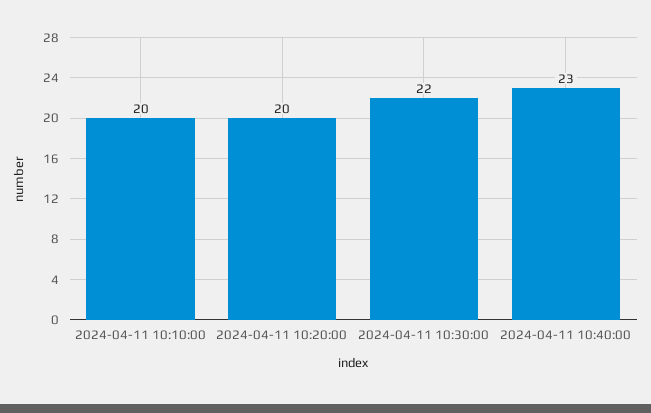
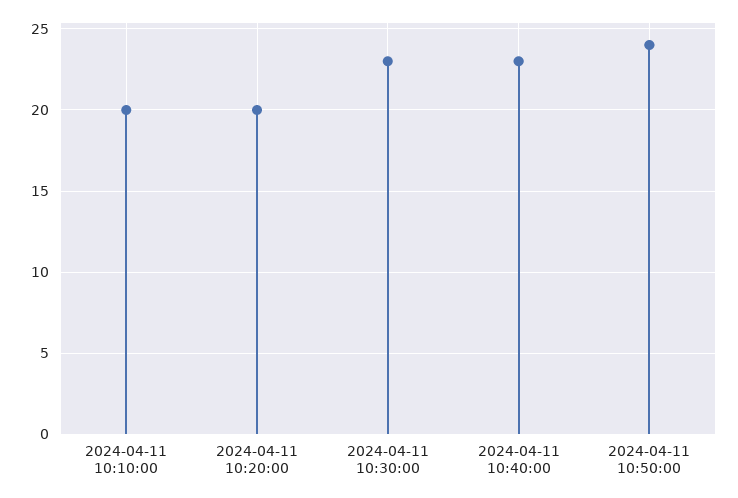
2024-04-11 10:30:00: 22 -> 23
2024-04-11 10:50:00: none -> 24

